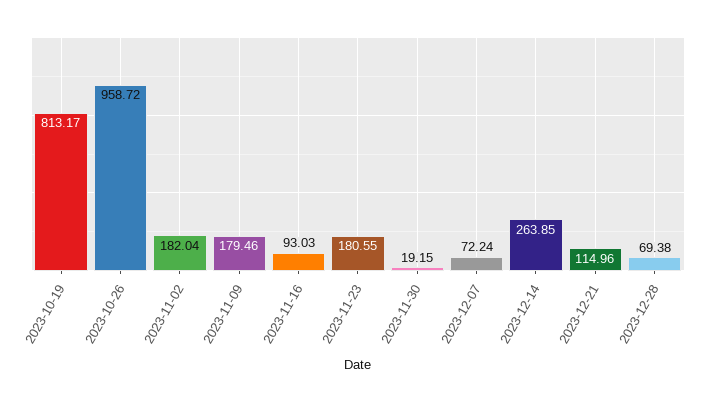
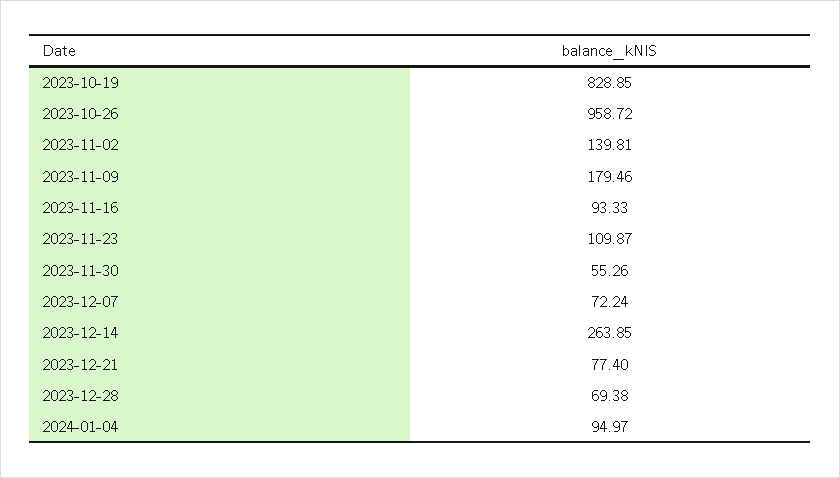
2023-10-19: 813.17 -> 828.85
2023-11-02: 182.04 -> 139.81
2023-11-16: 93.03 -> 93.33
2023-11-23: 180.55 -> 109.87
2023-11-30: 19.15 -> 55.26
2023-12-21: 114.96 -> 77.4
2024-01-04: none -> 94.97

